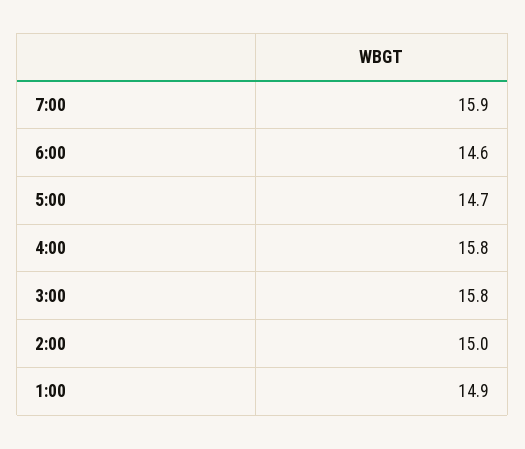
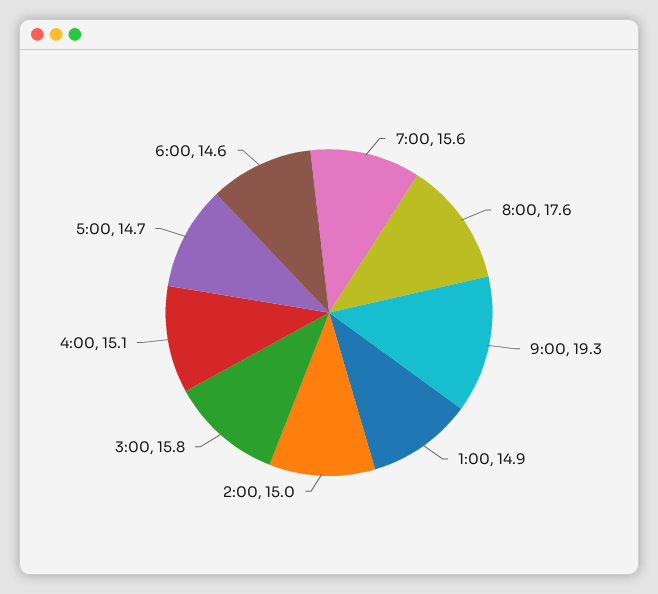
7:00: 15.9 -> 15.6
4:00: 15.8 -> 15.1
8:00: none -> 17.6
9:00: none -> 19.3

